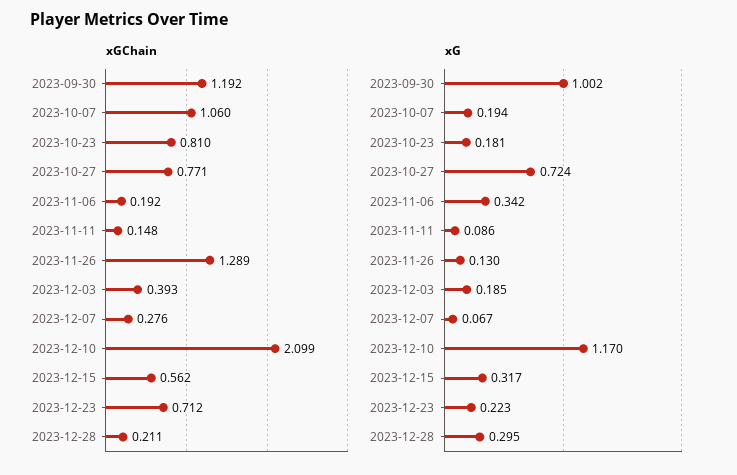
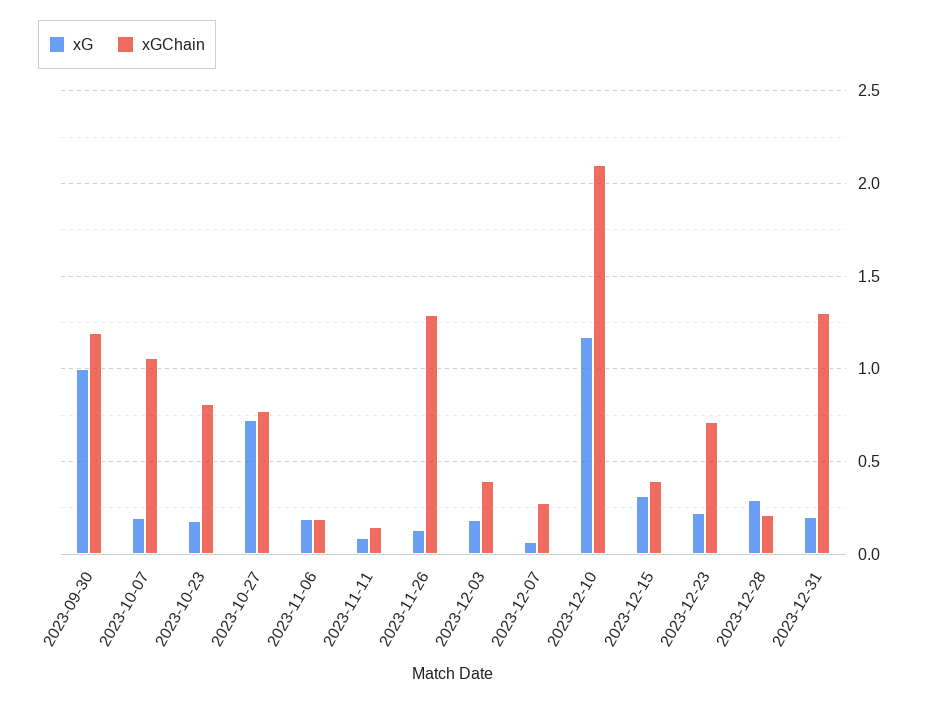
xGChain, 2023-12-15: 0.562 -> 0.4
xG, 2023-11-06: 0.342 -> 0.2
xG, 2023-12-31: none -> 0.2
xGChain, 2023-12-31: none -> 1.3

